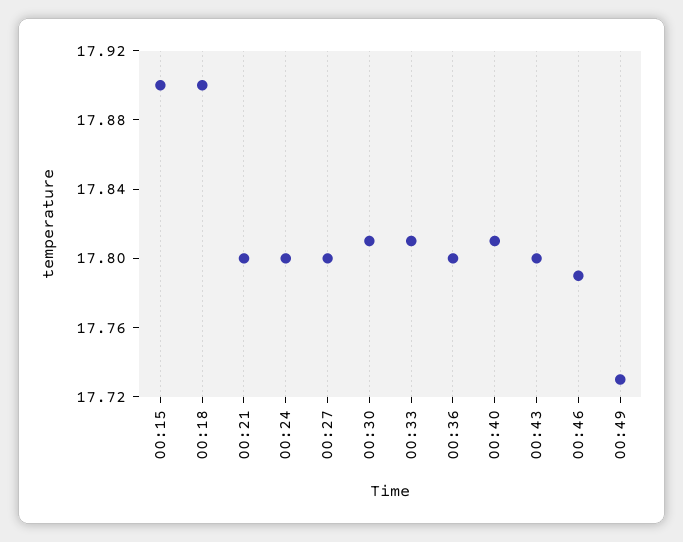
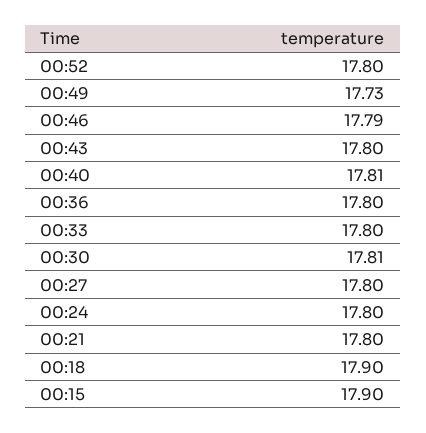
00:33: 17.81 -> 17.8
00:52: none -> 17.8

